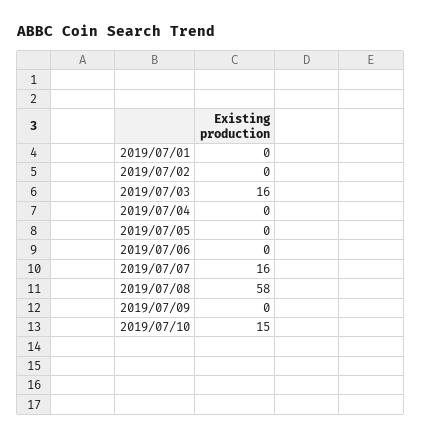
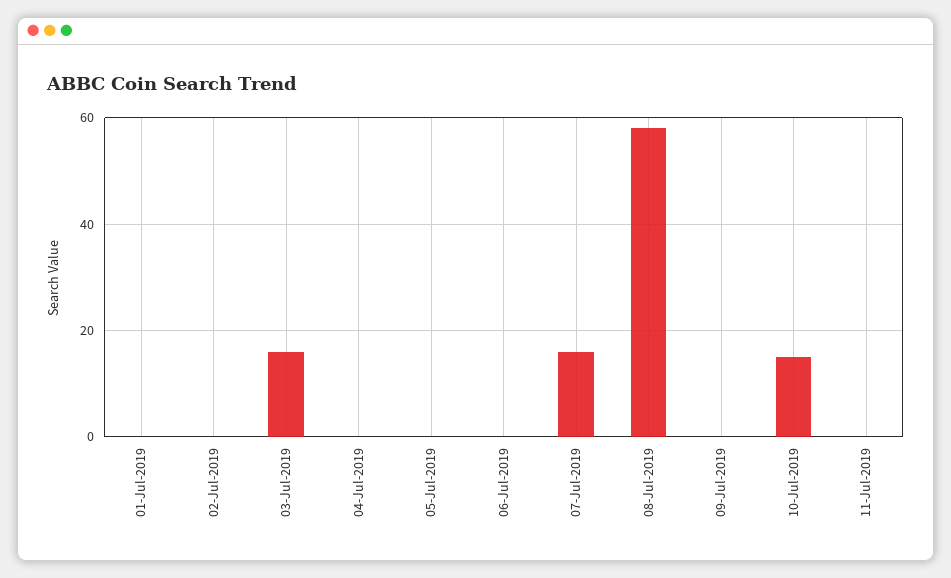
11-Jul-2019: none -> 0

